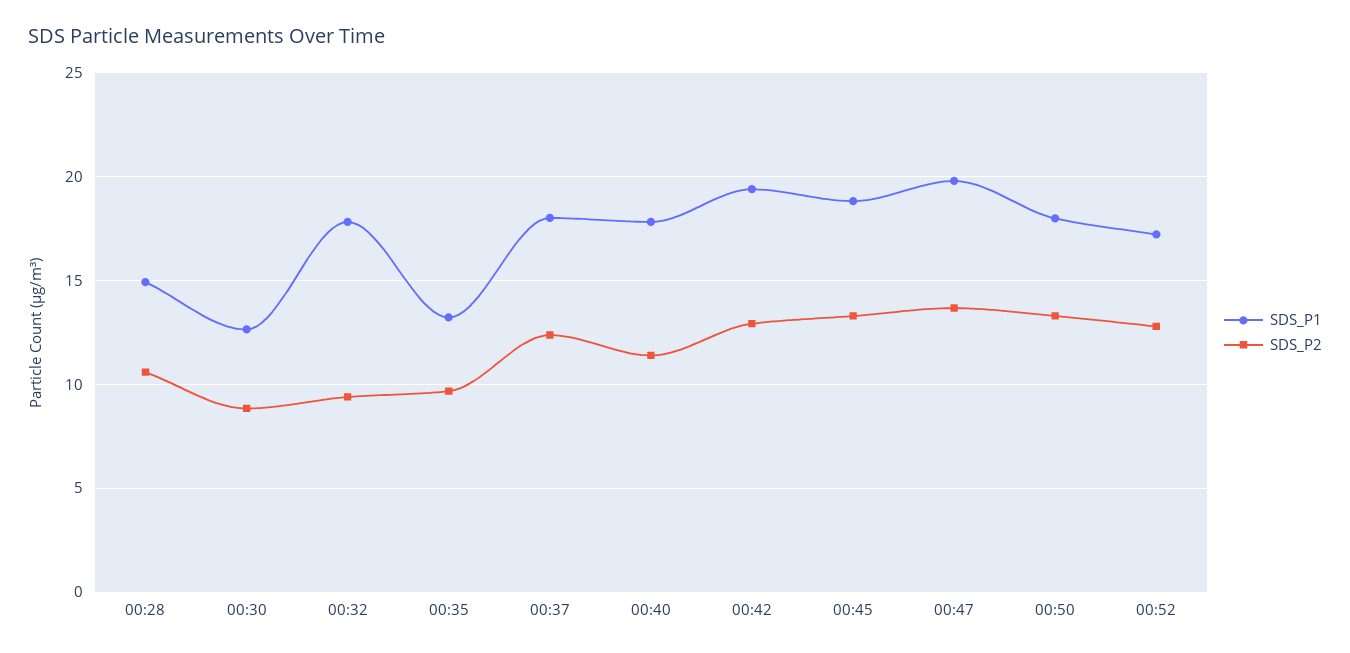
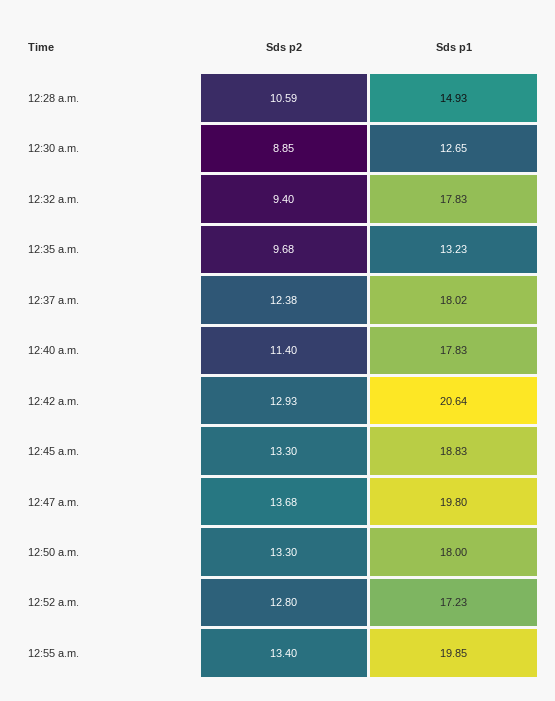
SDS_P1, 00:42: 19.5 -> 20.64
SDS_P2, 12:55 a.m.: none -> 13.4
SDS_P1, 12:55 a.m.: none -> 19.85

